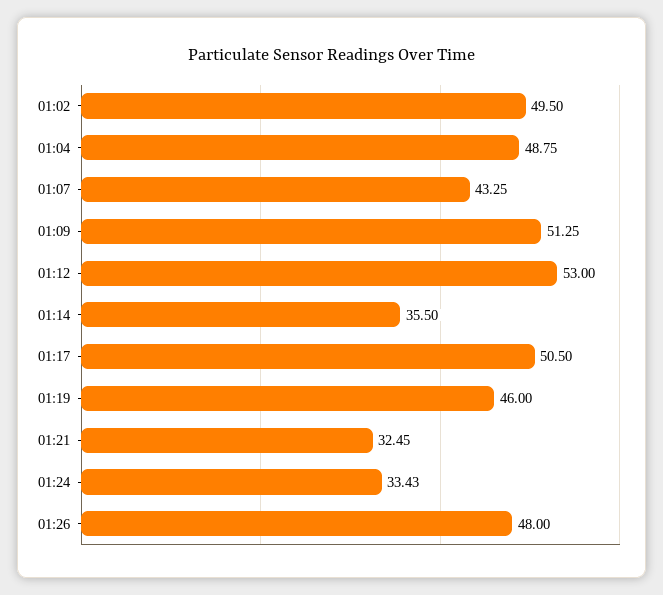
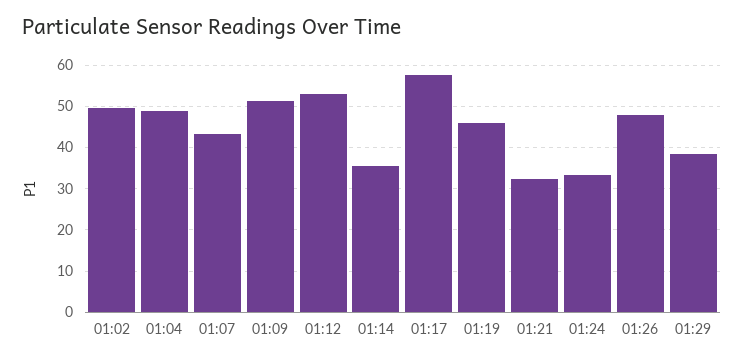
01:17: 50.5 -> 58
01:29: none -> 38

